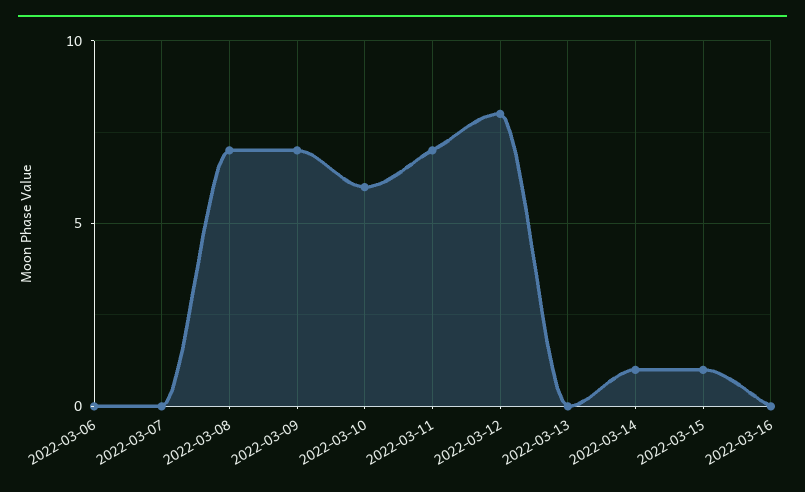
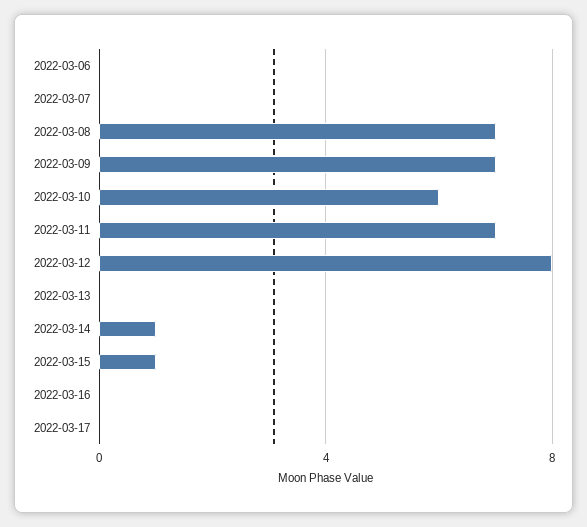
2022-03-17: none -> 0

